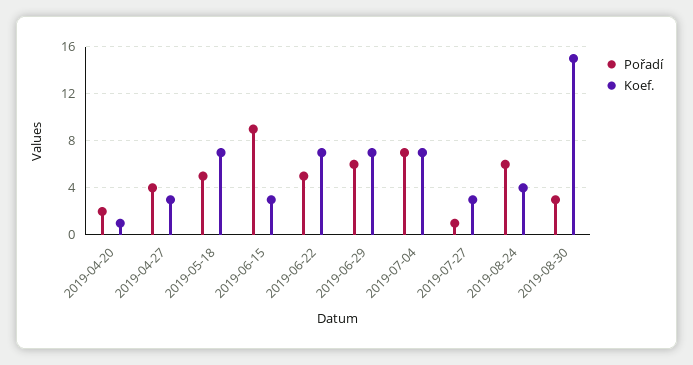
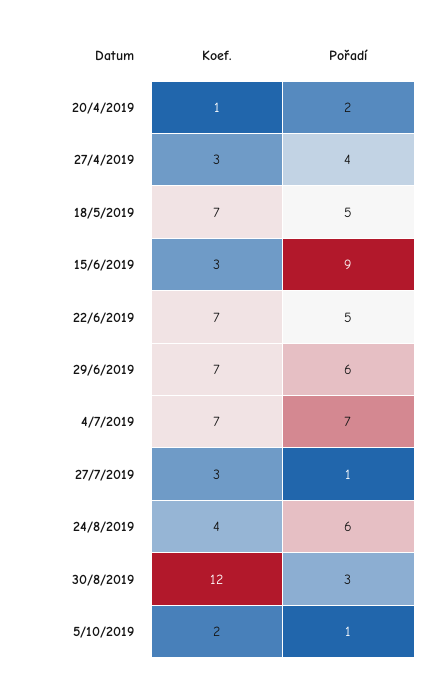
Koef., 2019-08-30: 15 -> 12
Koef., 5/10/2019: none -> 2
Pořadí, 5/10/2019: none -> 1

